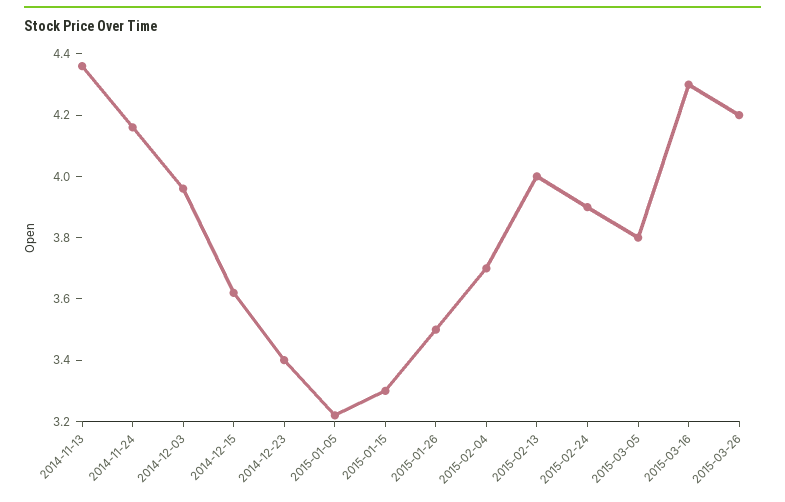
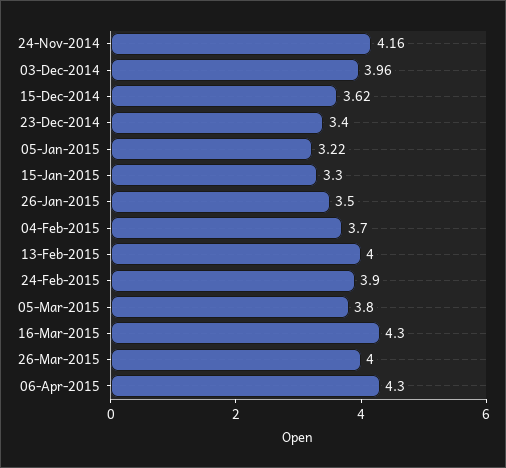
2014-11-13: 4.35 -> none
2015-03-26: 4.2 -> 4
06-Apr-2015: none -> 4.3

